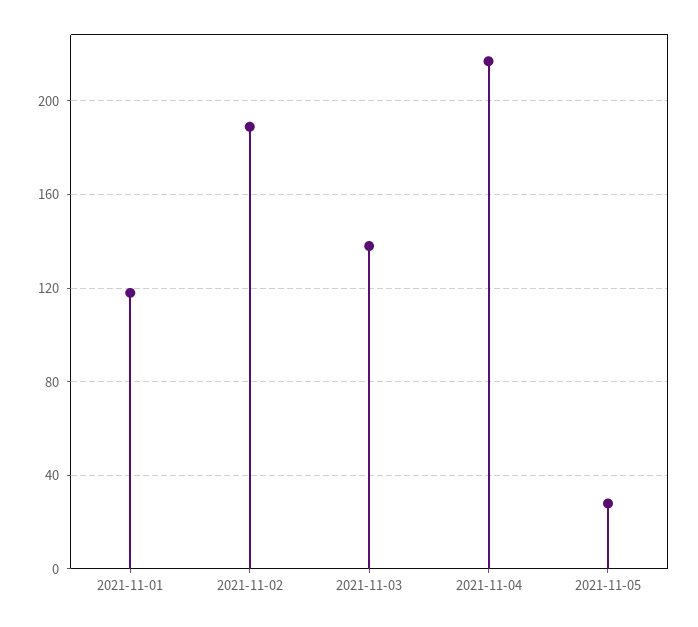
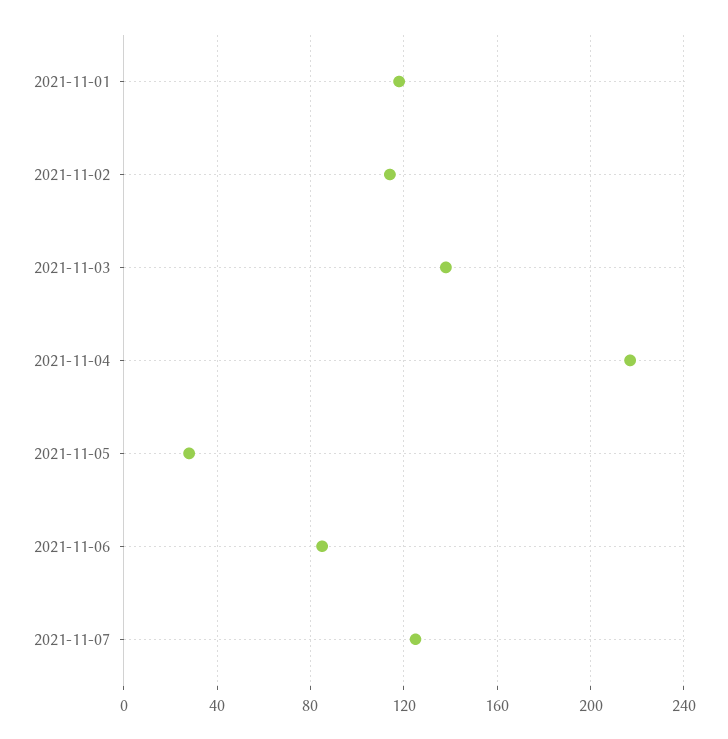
2021-11-02: 190 -> 115
2021-11-06: none -> 85
2021-11-07: none -> 125

